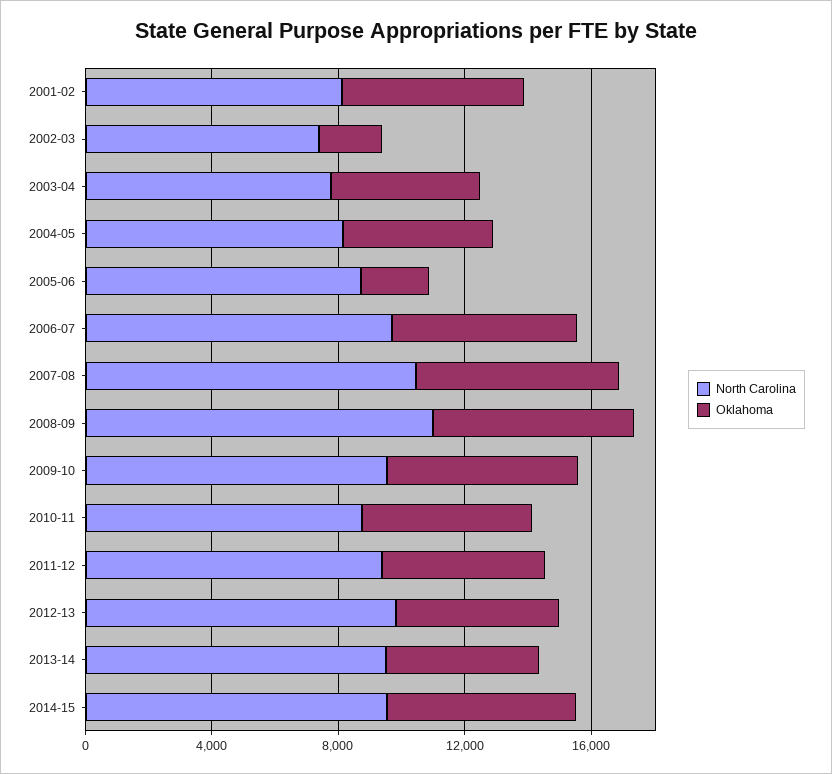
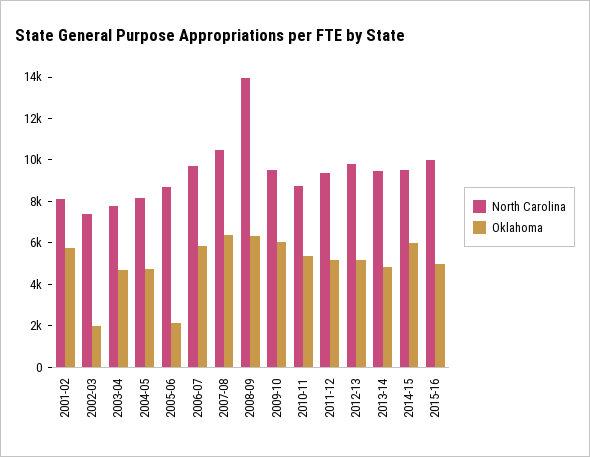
North Carolina, 2008-09: 11000 -> 14000
North Carolina, 2015-16: none -> 10000
Oklahoma, 2015-16: none -> 5000

